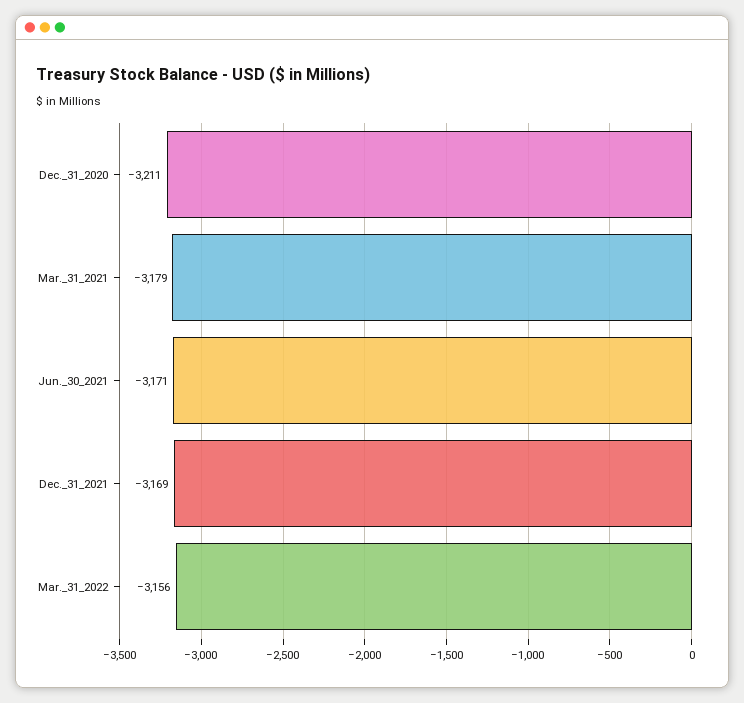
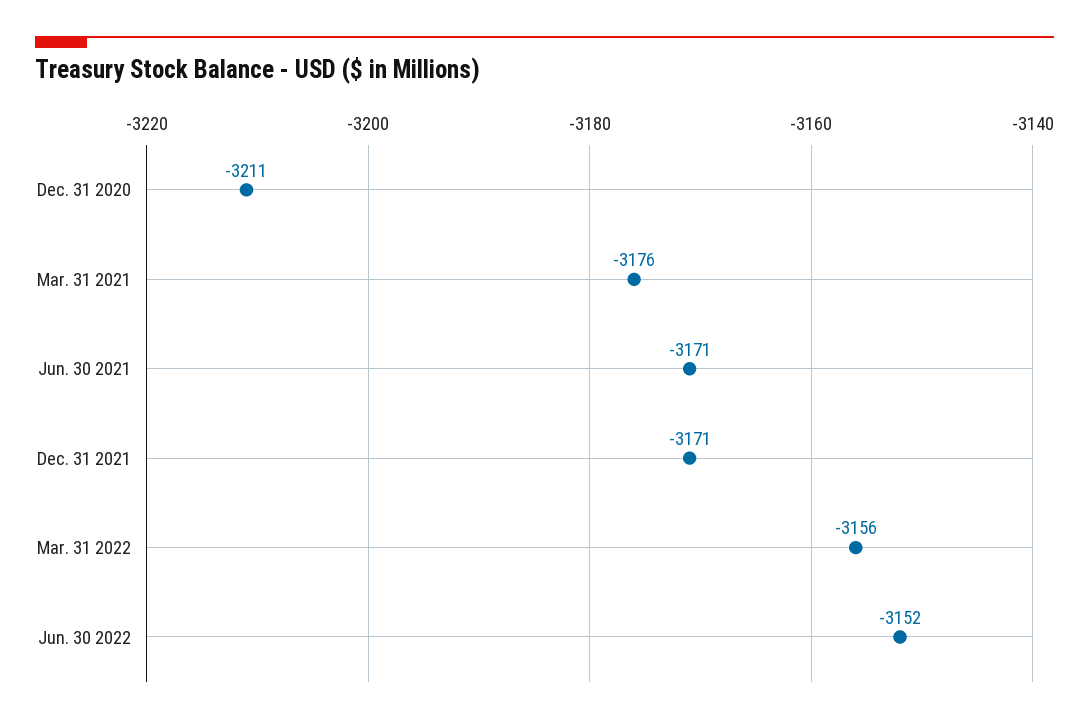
Mar._31_2021: -3179 -> -3176
Dec._31_2021: -3169 -> -3171
Jun. 30 2022: none -> -3152

